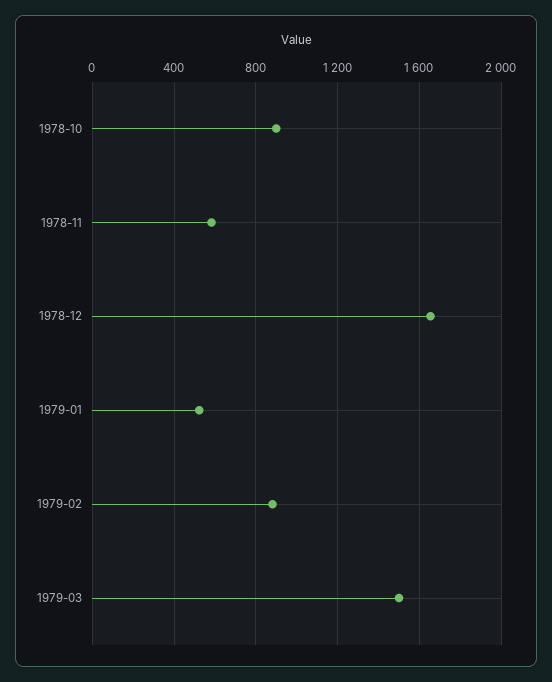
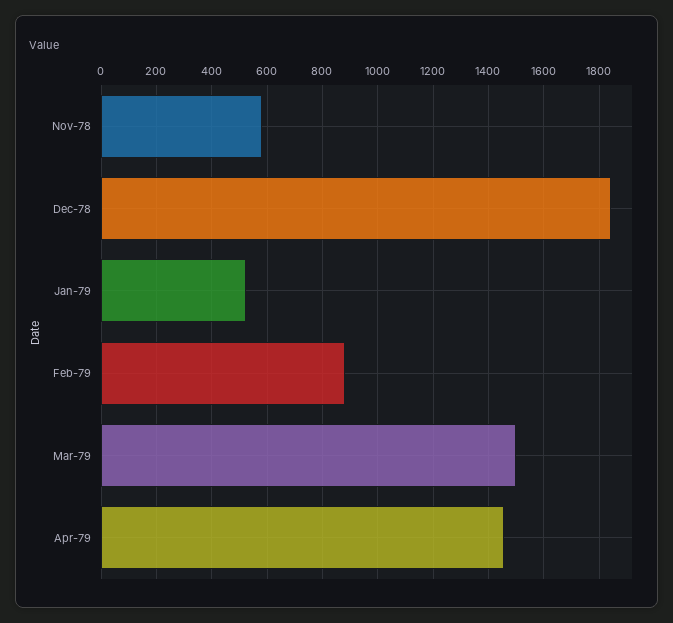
1978-10: 900 -> none
1978-12: 1650 -> 1850
Apr-79: none -> 1450

